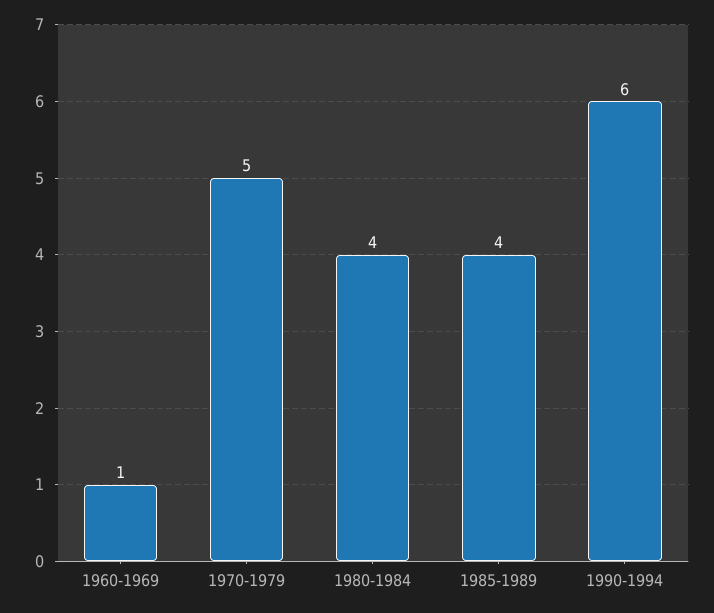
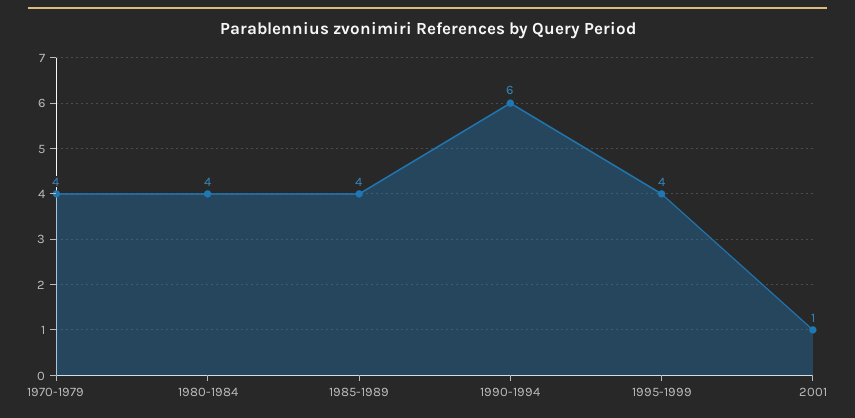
1960-1969: 1 -> none
1970-1979: 5 -> 4
1995-1999: none -> 4
2001: none -> 1

